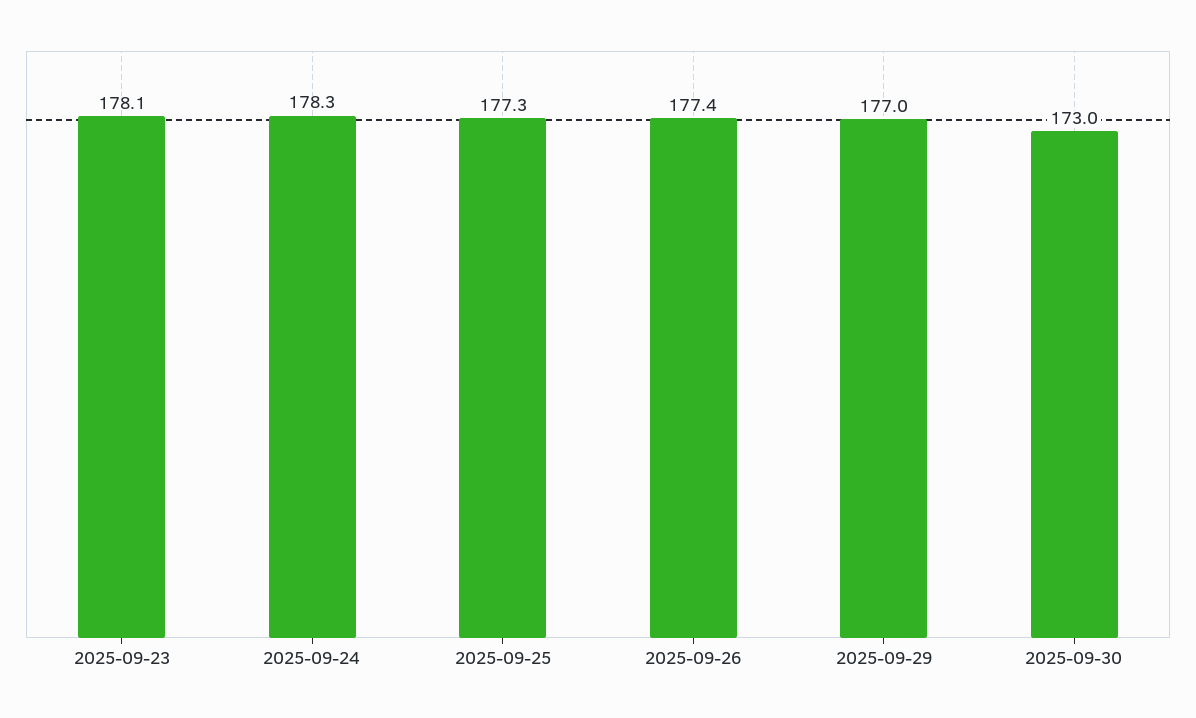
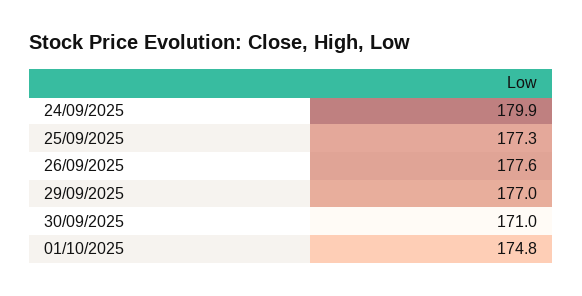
2025-09-23: 178.1 -> none
2025-09-24: 178.3 -> 179.9
2025-09-26: 177.4 -> 177.6
2025-09-30: 173 -> 171
01/10/2025: none -> 174.8

